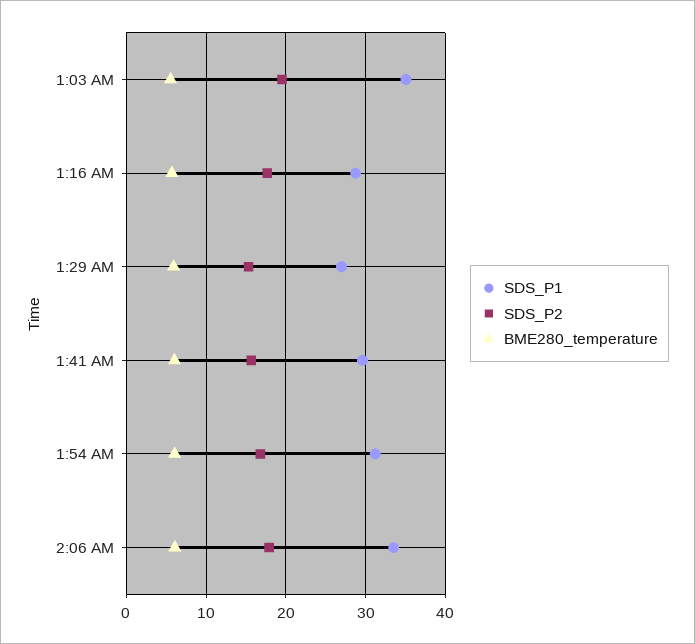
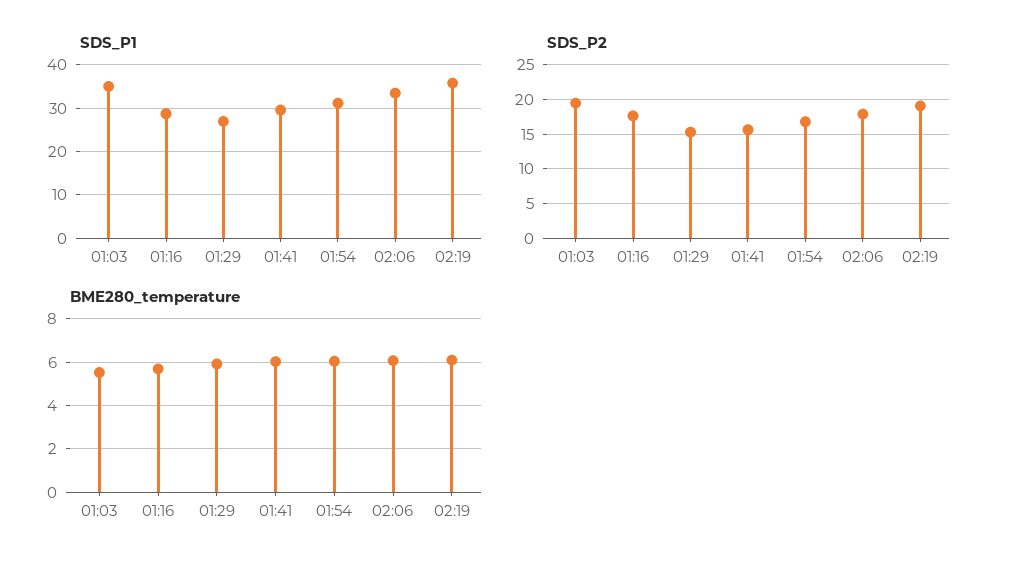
SDS_P1, 02:19: none -> 36
SDS_P2, 02:19: none -> 19
BME280_temperature, 02:19: none -> 6

